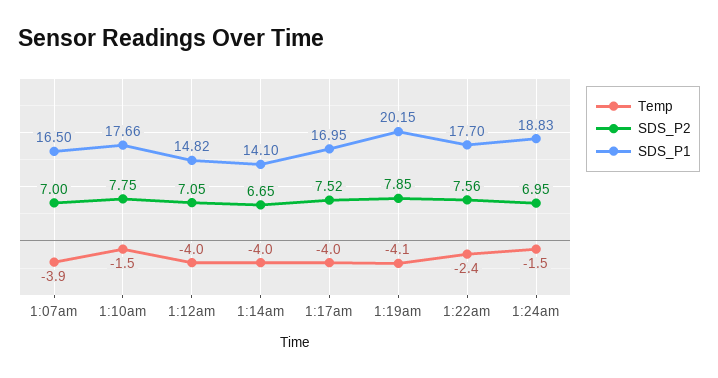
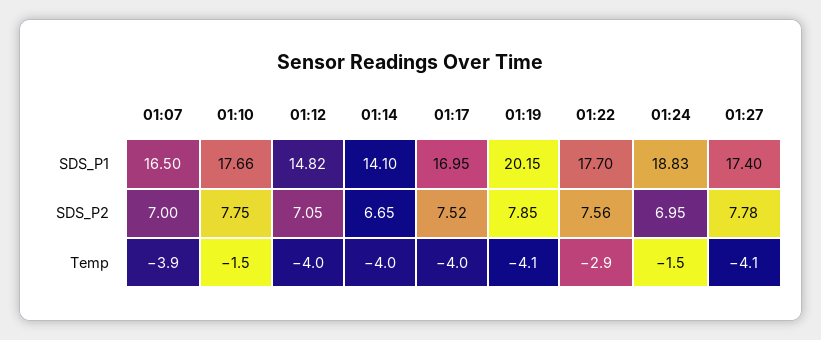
Temp, 1:22am: -2.4 -> -2.9
SDS_P1, 01:27: none -> 17.4
SDS_P2, 01:27: none -> 7.78
Temp, 01:27: none -> -4.1

